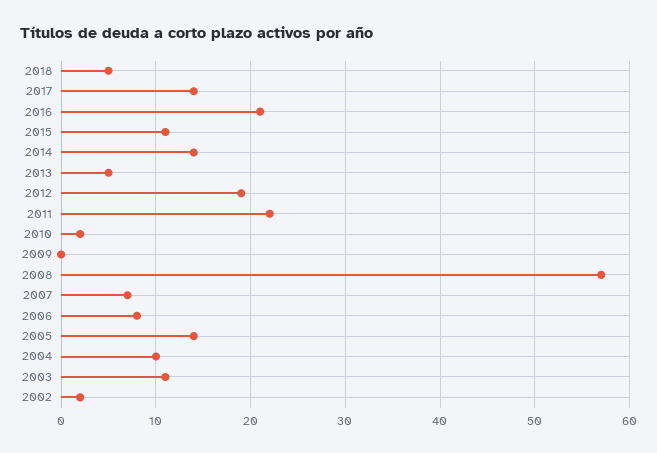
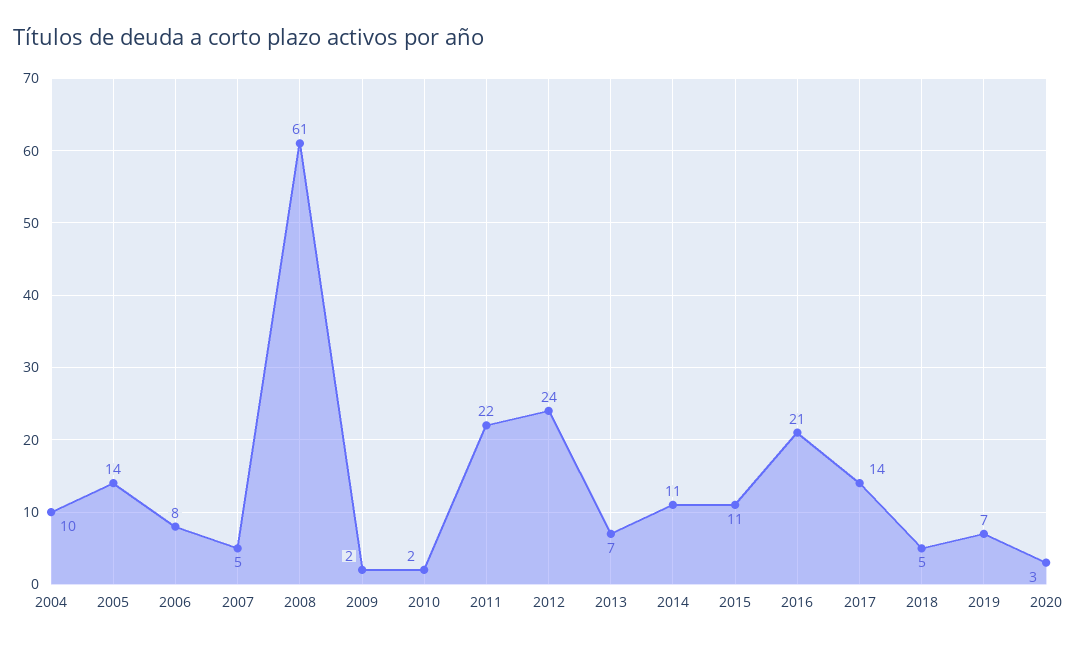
2014: 14 -> 11
2013: 5 -> 7
2012: 19 -> 24
2009: 0 -> 2
2008: 57 -> 61
2007: 7 -> 5
2003: 11 -> none
2002: 2 -> none
2019: none -> 7
2020: none -> 3

